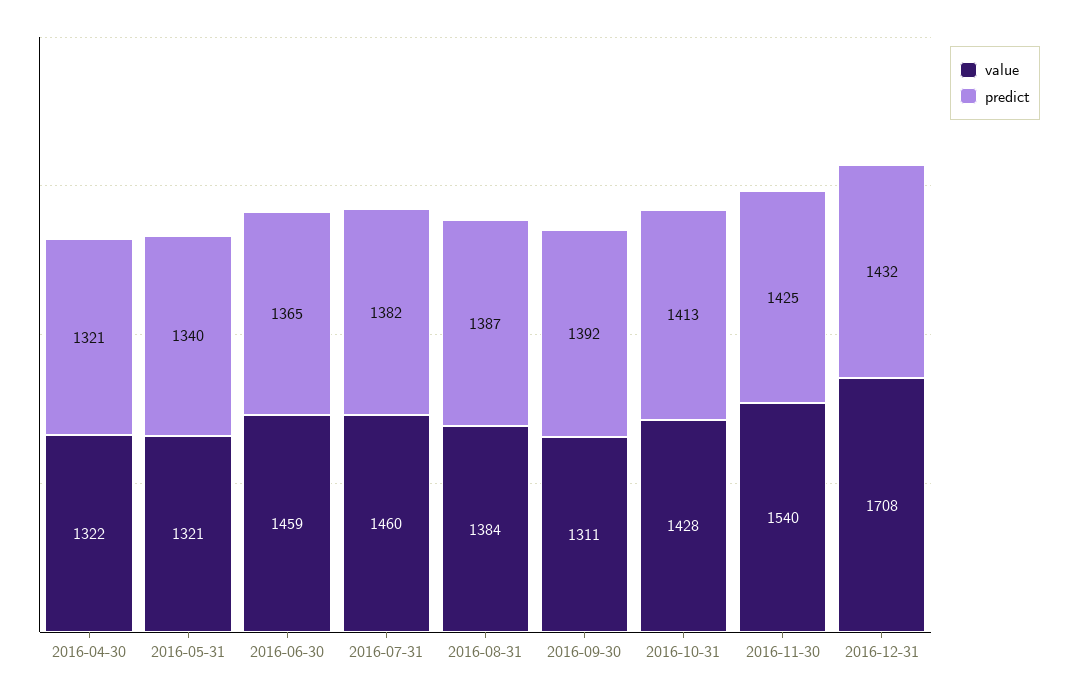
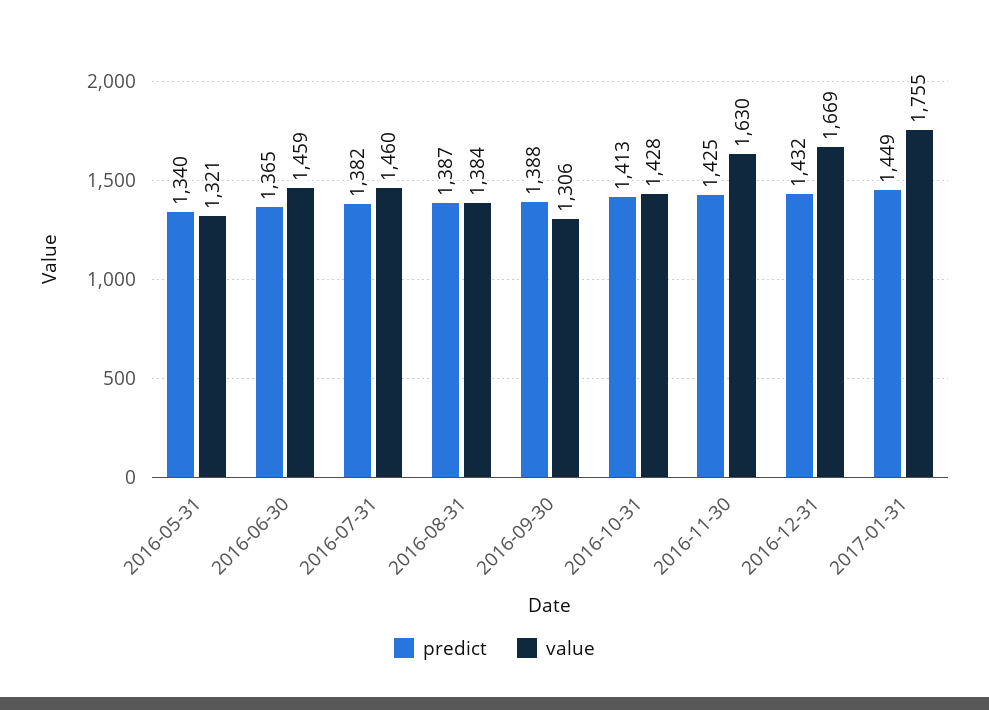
value, 2016-04-30: 1322 -> none
predict, 2016-04-30: 1321 -> none
value, 2016-09-30: 1311 -> 1306
predict, 2016-09-30: 1392 -> 1388
value, 2016-11-30: 1540 -> 1630
value, 2016-12-31: 1708 -> 1669
predict, 2017-01-31: none -> 1449
value, 2017-01-31: none -> 1755

